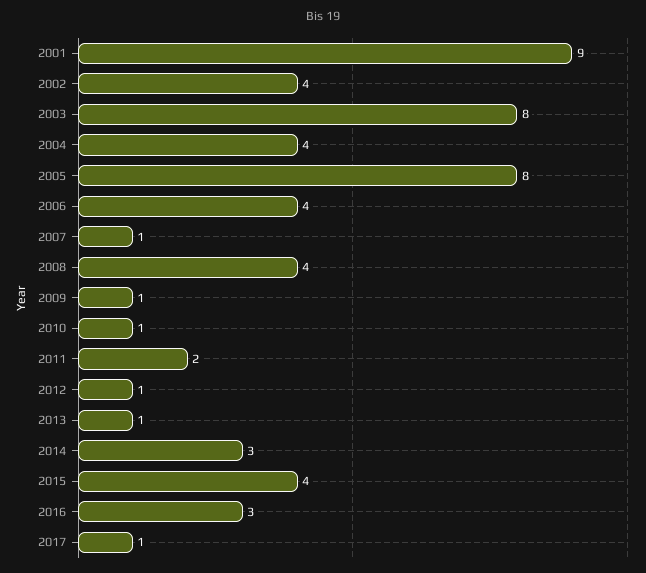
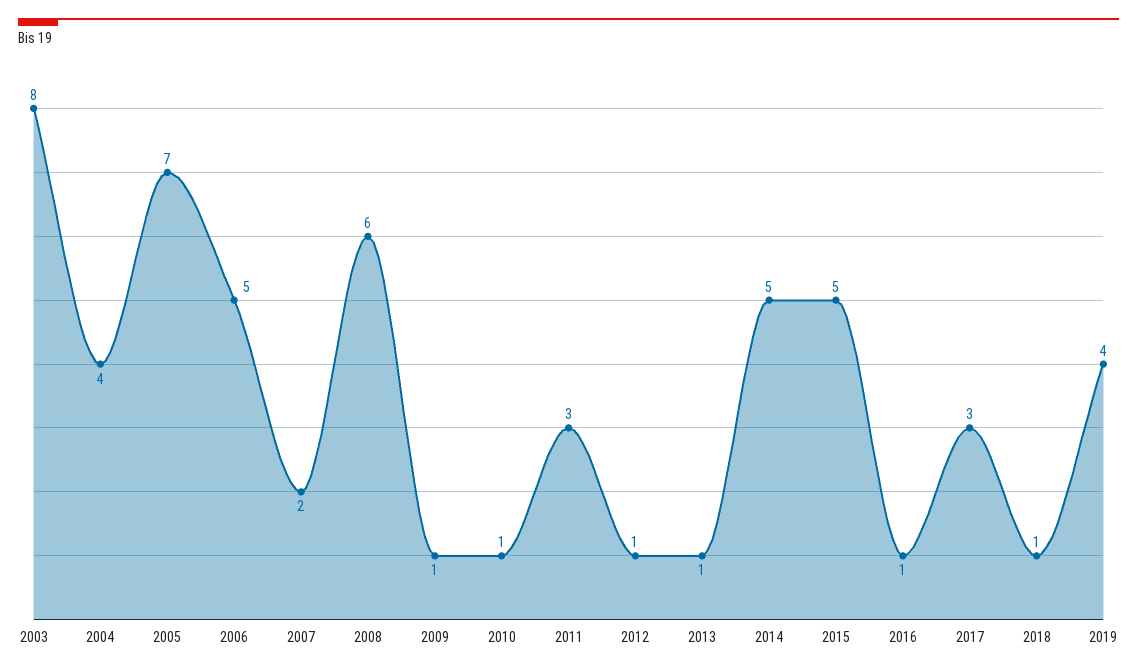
2001: 9 -> none
2002: 4 -> none
2005: 8 -> 7
2006: 4 -> 5
2007: 1 -> 2
2008: 4 -> 6
2011: 2 -> 3
2014: 3 -> 5
2015: 4 -> 5
2016: 3 -> 1
2017: 1 -> 3
2018: none -> 1
2019: none -> 4

